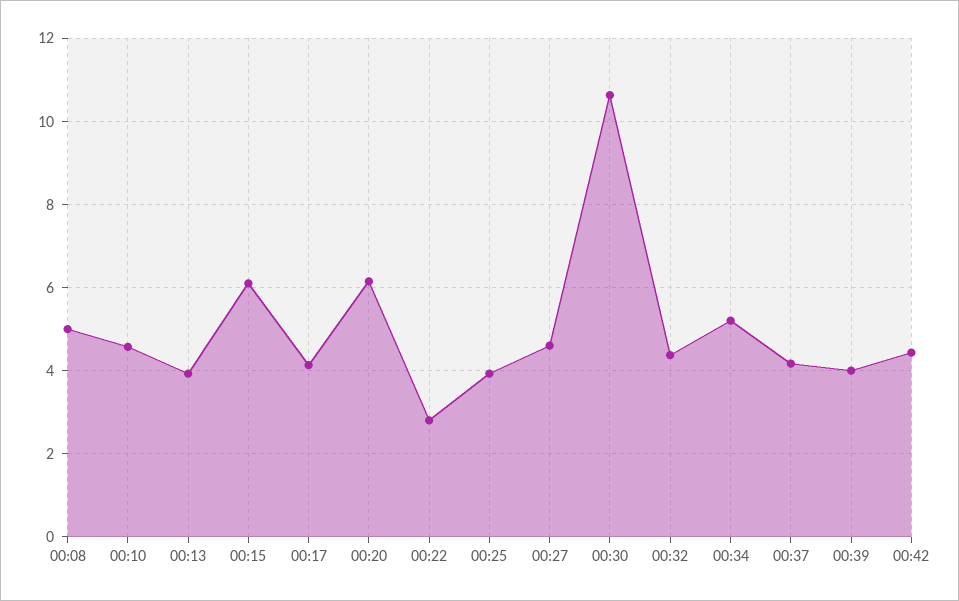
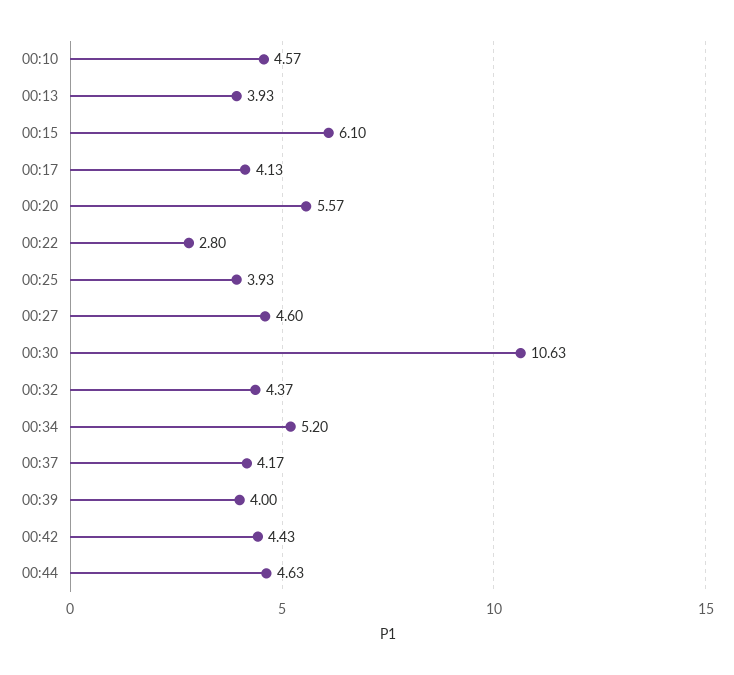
00:08: 5 -> none
00:20: 6.2 -> 5.57
00:44: none -> 4.63

